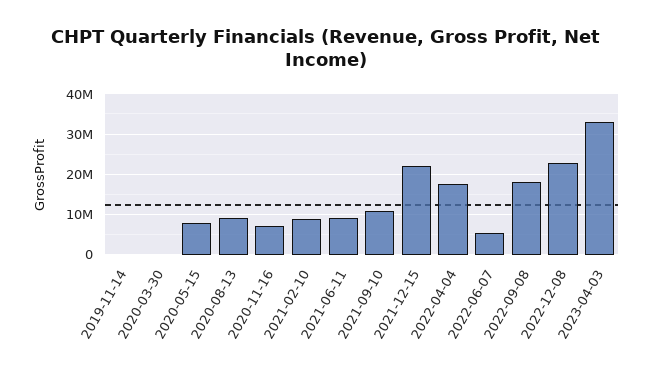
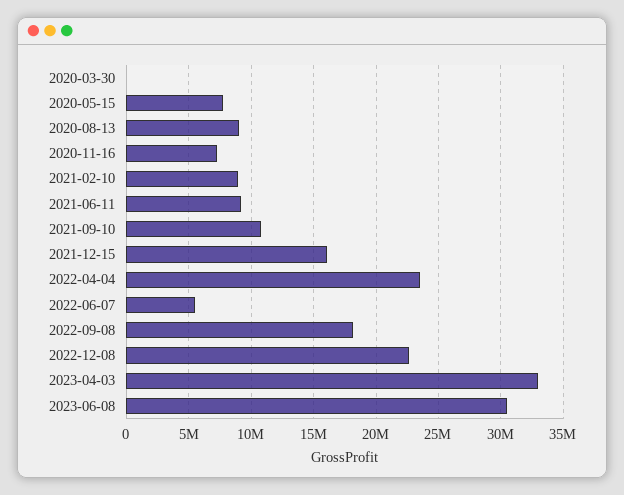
2019-11-14: 0 -> none
2021-12-15: 22000000 -> 16000000
2022-04-04: 18000000 -> 23500000
2023-06-08: none -> 30500000

